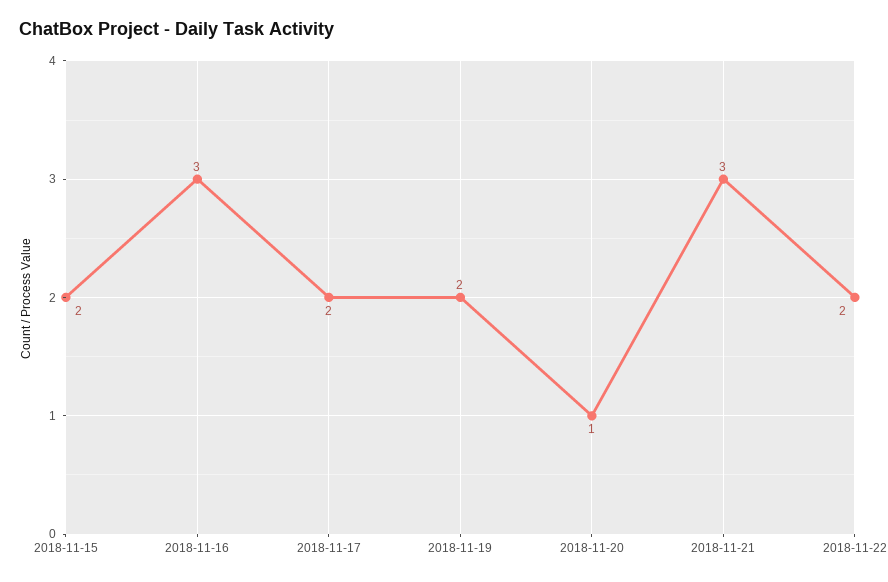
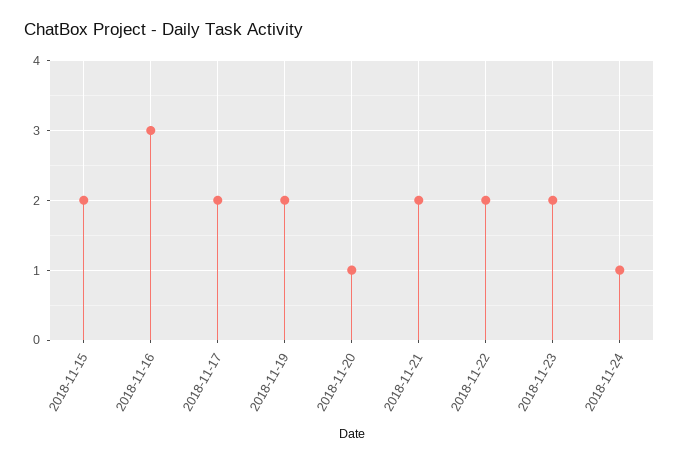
2018-11-21: 3 -> 2
2018-11-23: none -> 2
2018-11-24: none -> 1

